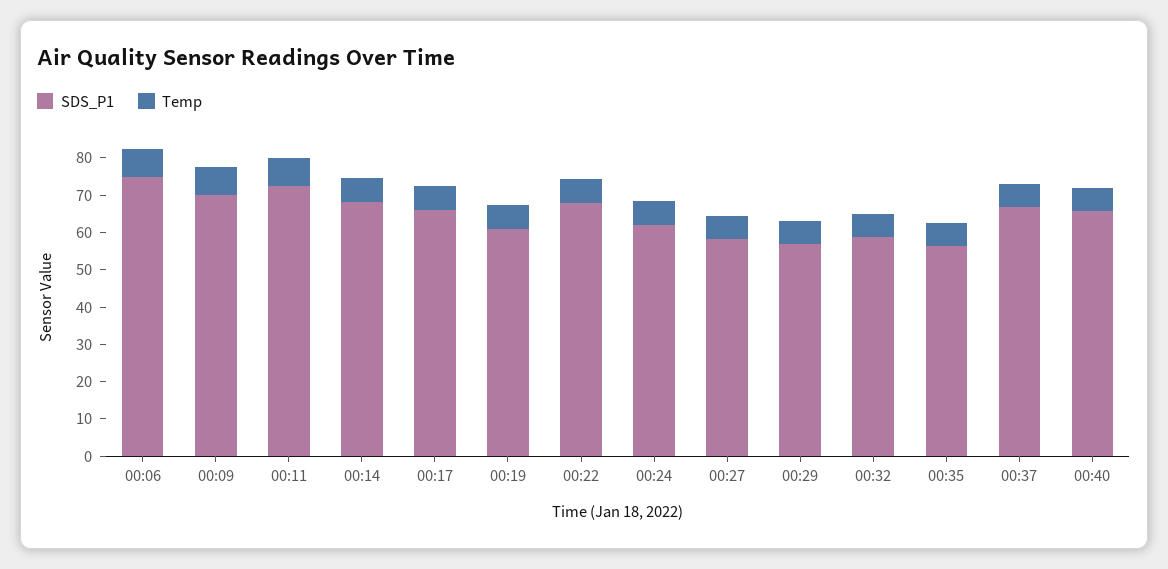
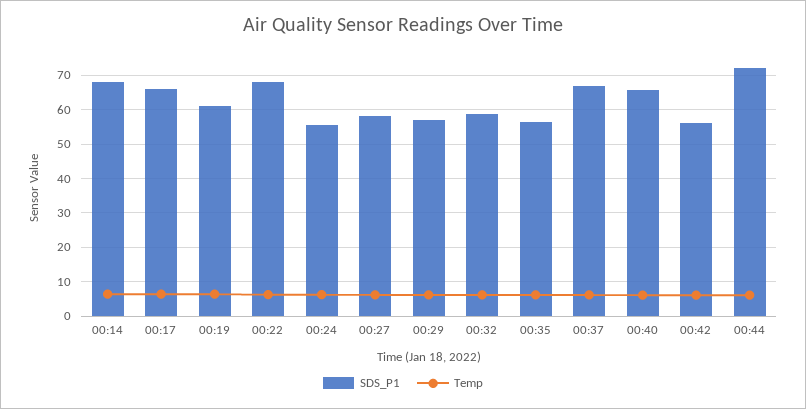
SDS_P1, 00:06: 75 -> none
Temp, 00:06: 7.5 -> none
SDS_P1, 00:09: 70 -> none
Temp, 00:09: 7.5 -> none
SDS_P1, 00:11: 72.5 -> none
Temp, 00:11: 7.5 -> none
SDS_P1, 00:24: 62.5 -> 56
SDS_P1, 00:42: none -> 56
Temp, 00:42: none -> 6
SDS_P1, 00:44: none -> 72
Temp, 00:44: none -> 6

